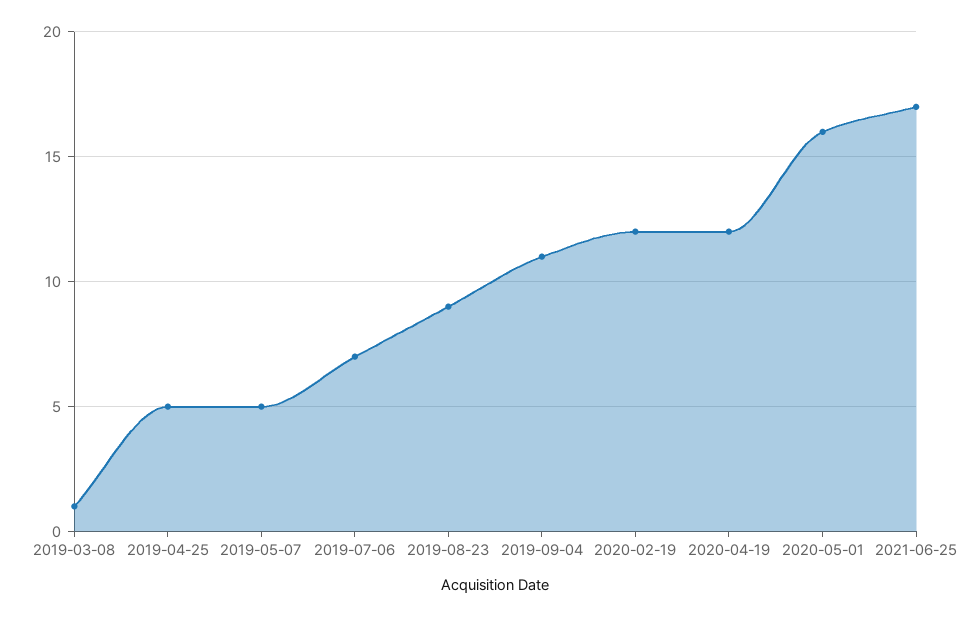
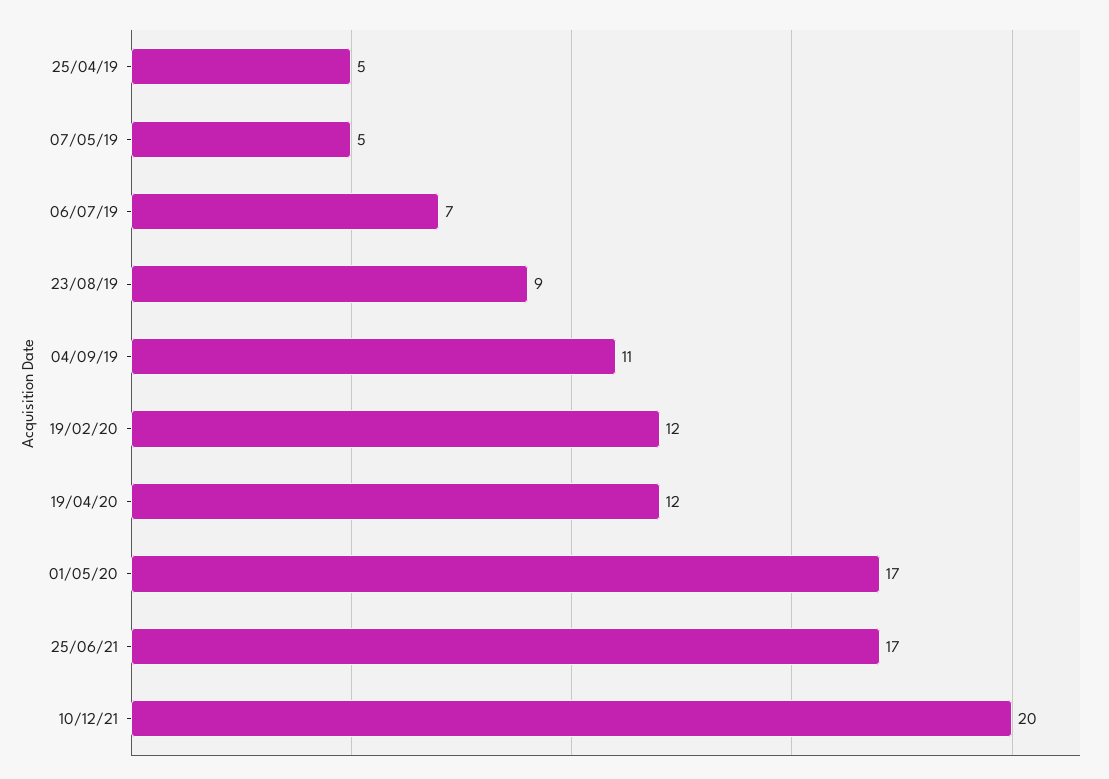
2019-03-08: 1 -> none
2020-05-01: 16 -> 17
10/12/21: none -> 20

